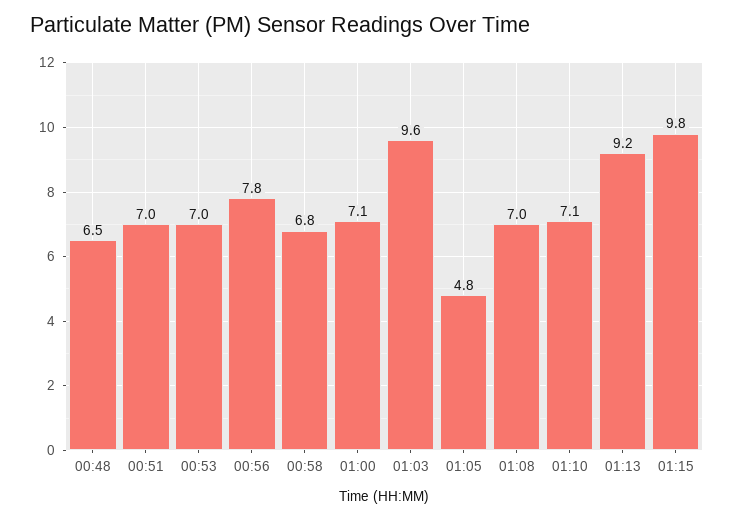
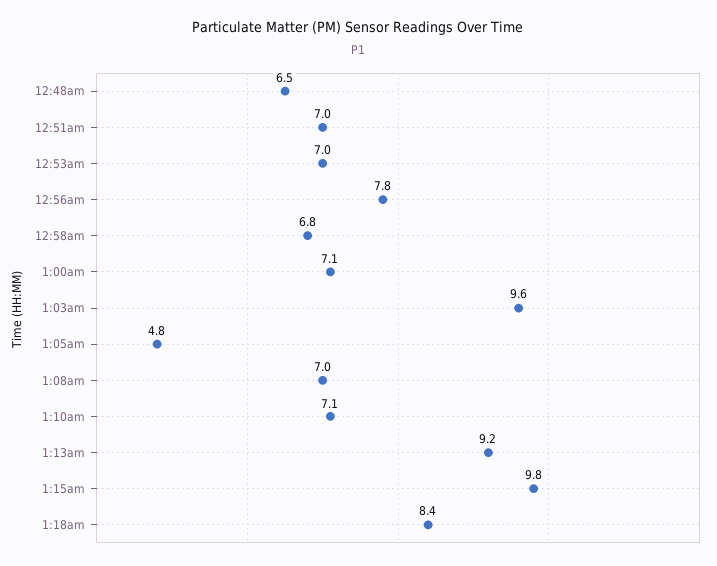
1:18am: none -> 8.4

